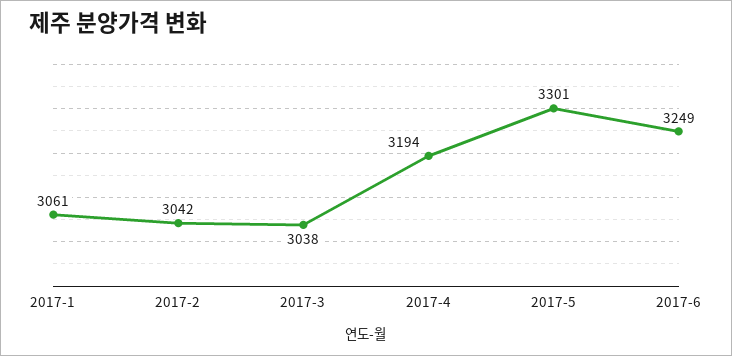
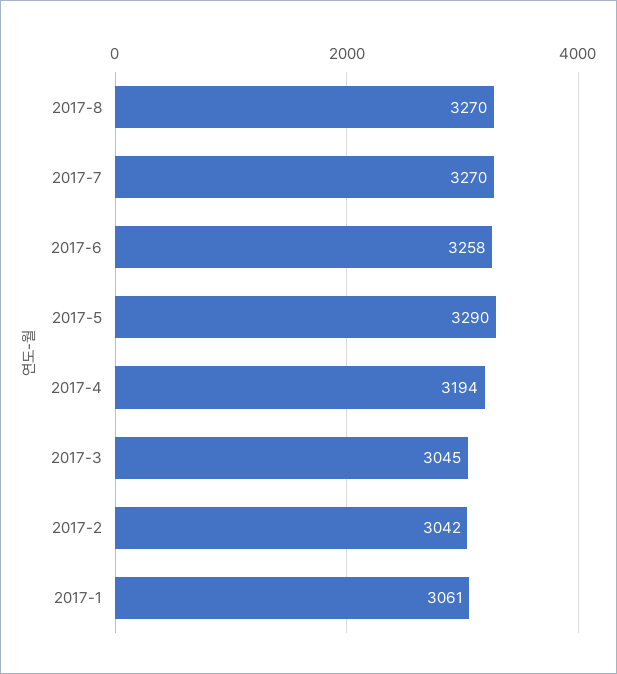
2017-3: 3038 -> 3045
2017-5: 3301 -> 3290
2017-6: 3249 -> 3258
2017-8: none -> 3270
2017-7: none -> 3270

